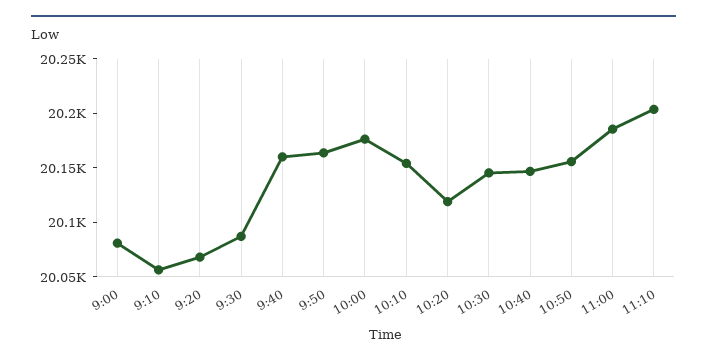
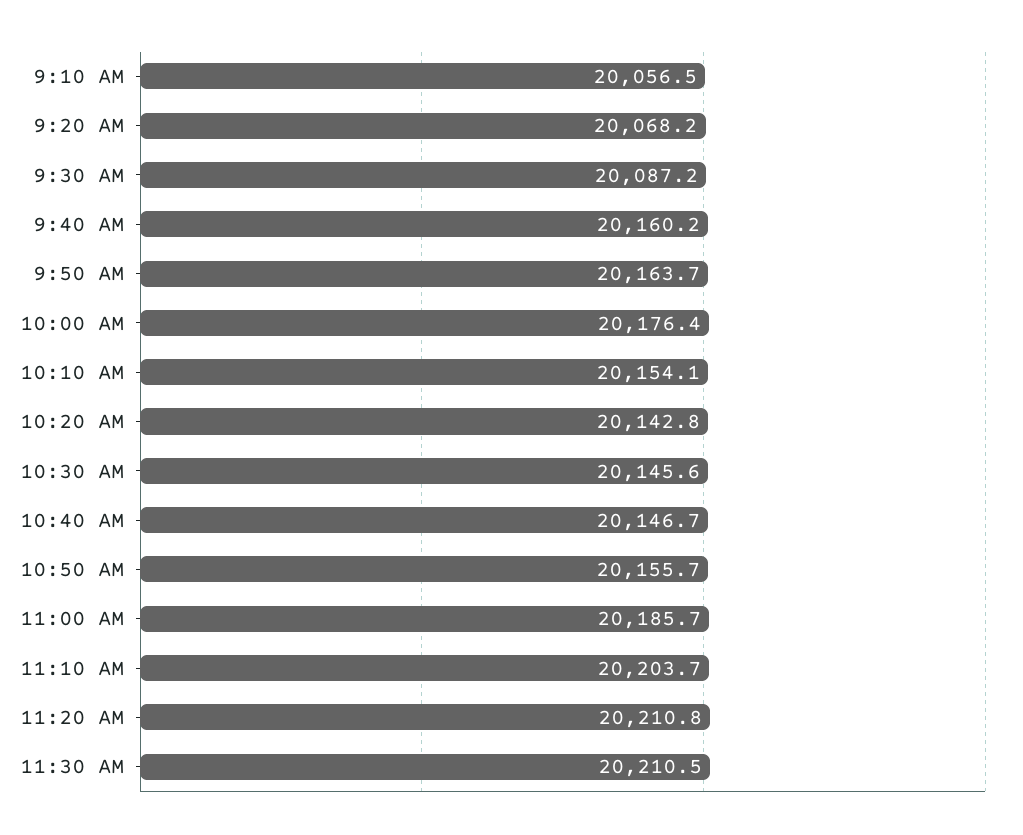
9:00: 20080 -> none
10:20: 20120 -> 20142.8
11:20 AM: none -> 20210.8
11:30 AM: none -> 20210.5

